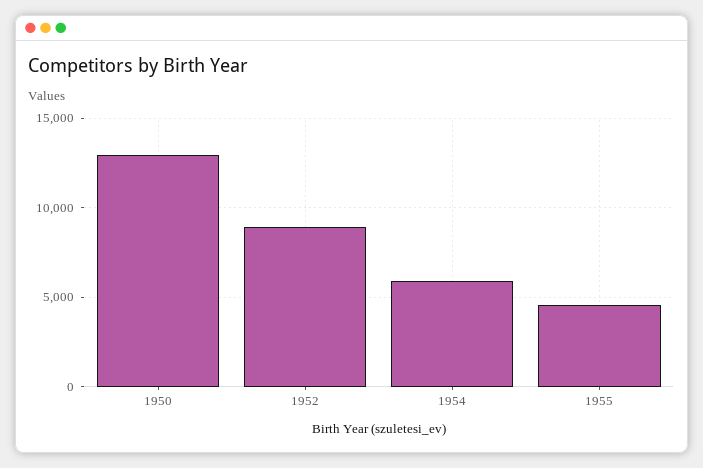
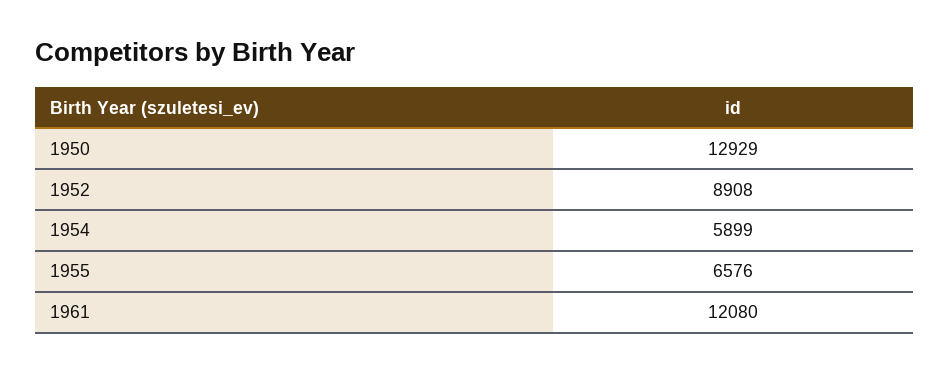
1955: 4500 -> 6576
1961: none -> 12080

